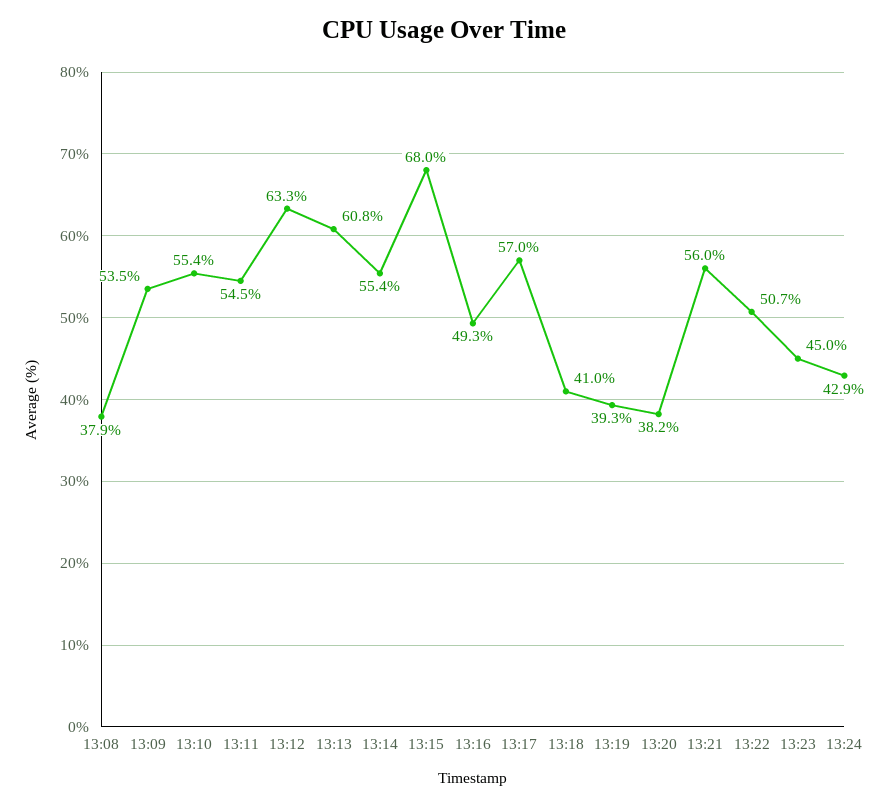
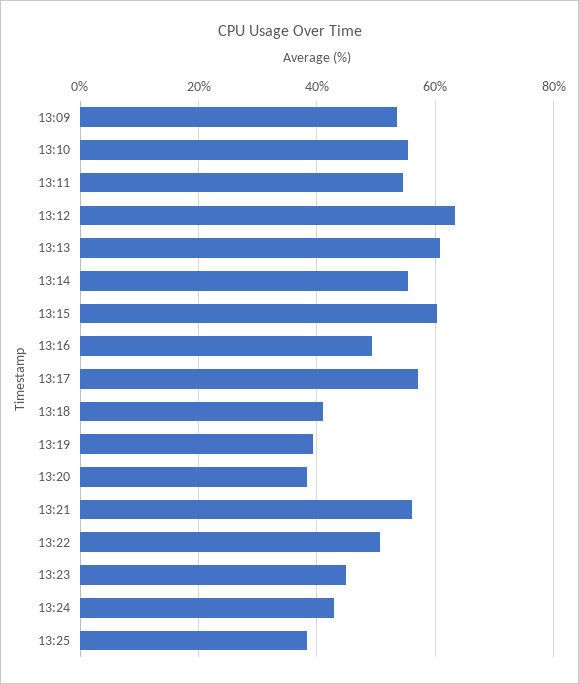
13:08: 37.9 -> none
13:15: 68 -> 60
13:25: none -> 38

